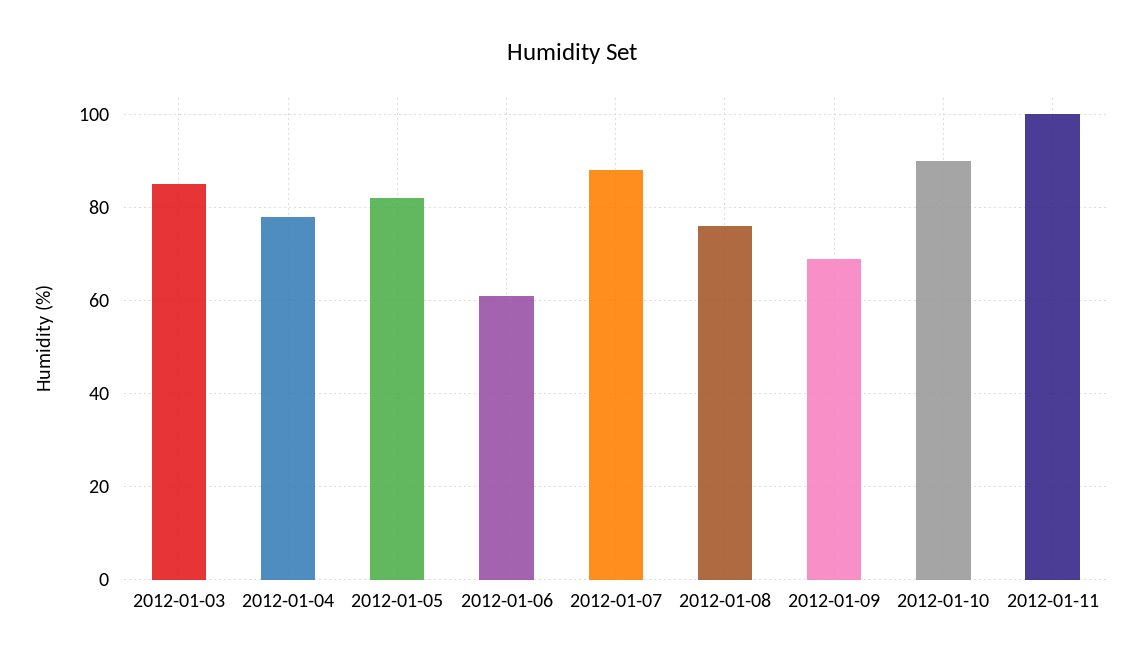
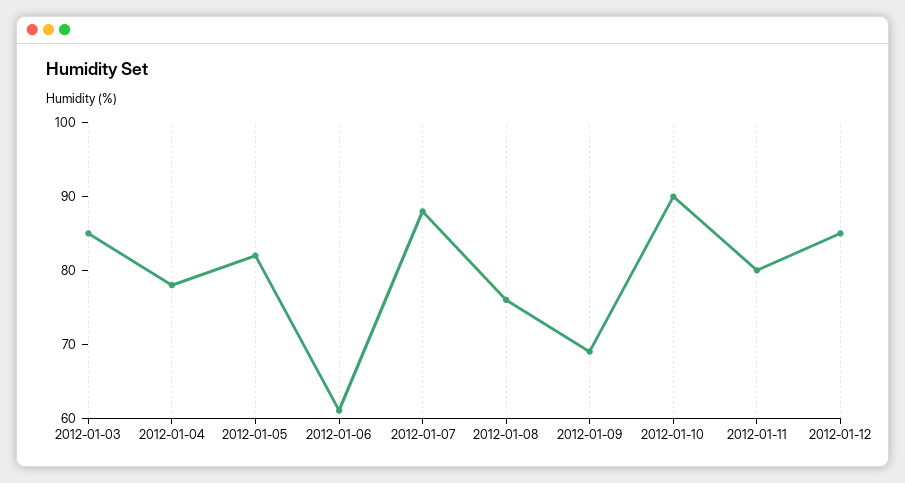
2012-01-11: 100 -> 80
2012-01-12: none -> 85

